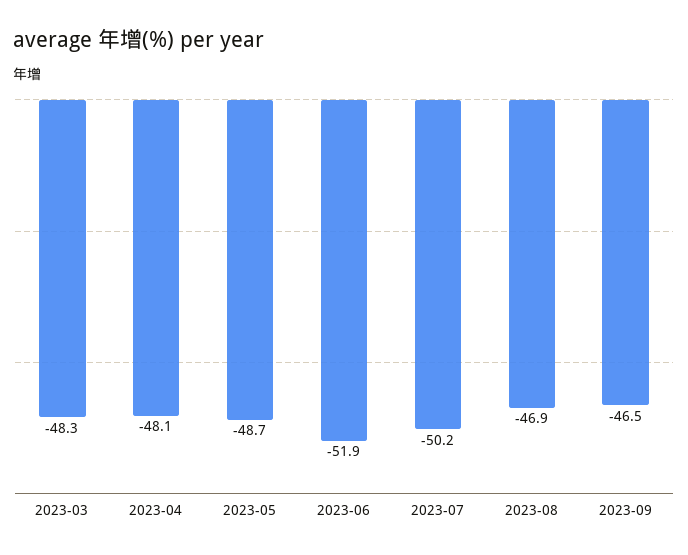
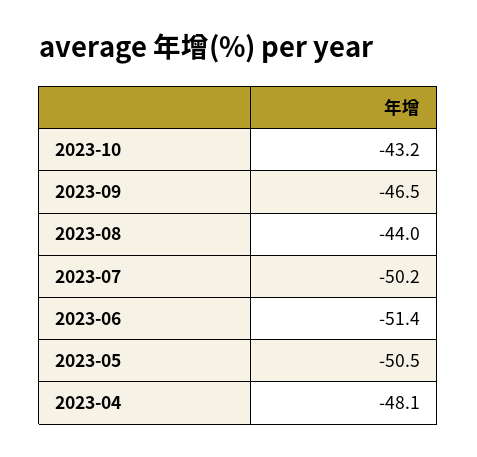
2023-03: -48.3 -> none
2023-05: -48.7 -> -50.5
2023-06: -51.9 -> -51.4
2023-08: -46.9 -> -44
2023-10: none -> -43.2

